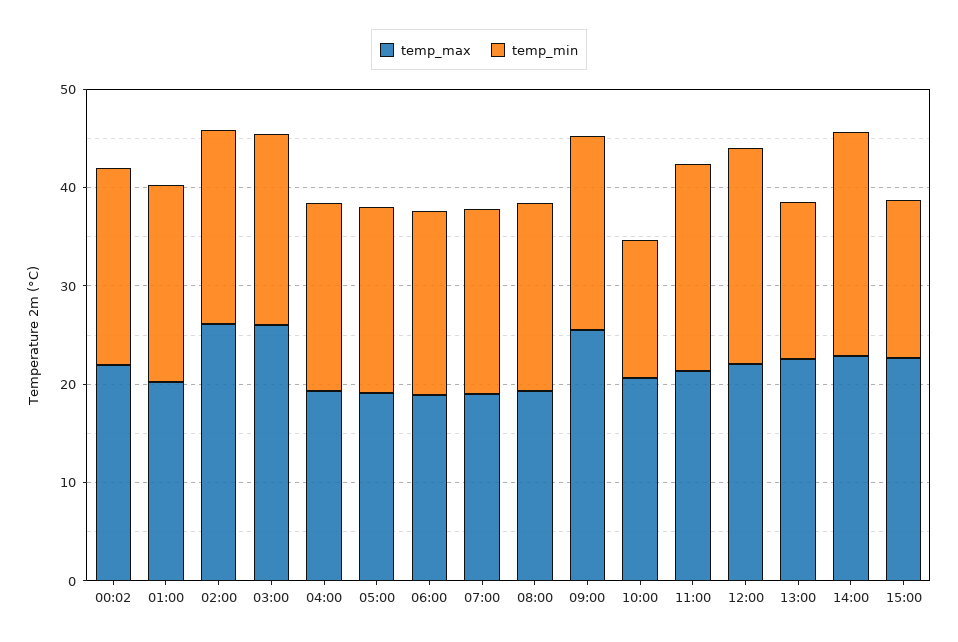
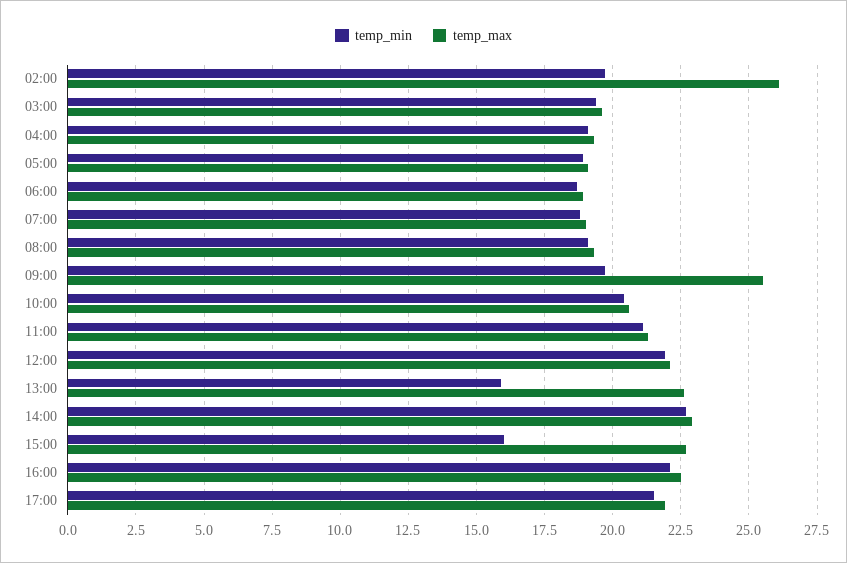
temp_max, 00:02: 22 -> none
temp_min, 00:02: 20 -> none
temp_max, 01:00: 20 -> none
temp_min, 01:00: 20 -> none
temp_max, 03:00: 26 -> 19.5
temp_min, 10:00: 14 -> 20.5
temp_min, 16:00: none -> 22
temp_max, 16:00: none -> 22.5
temp_min, 17:00: none -> 21.5
temp_max, 17:00: none -> 22

